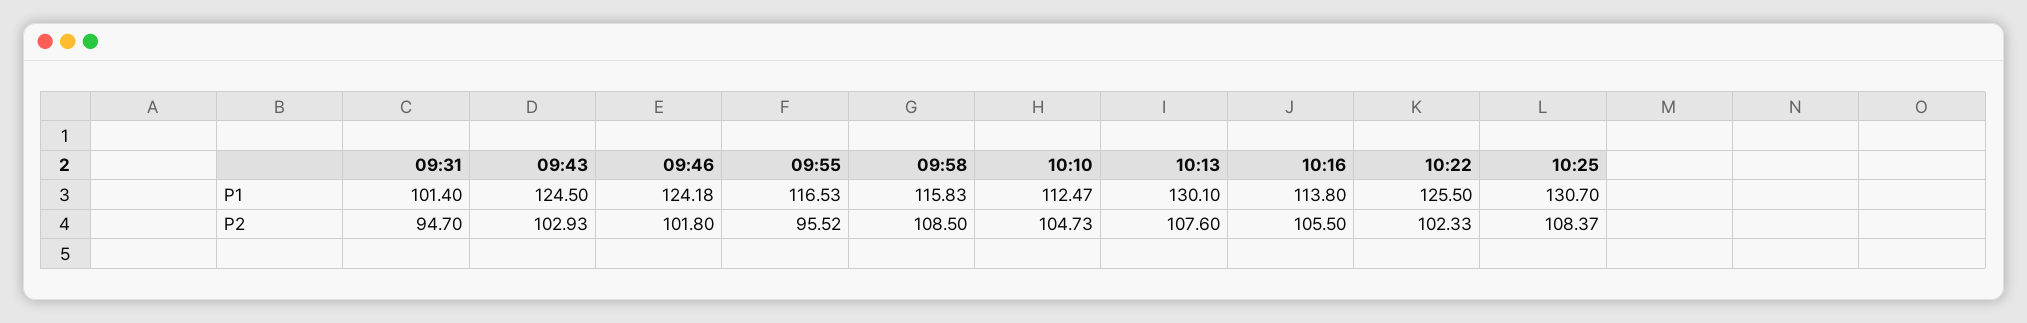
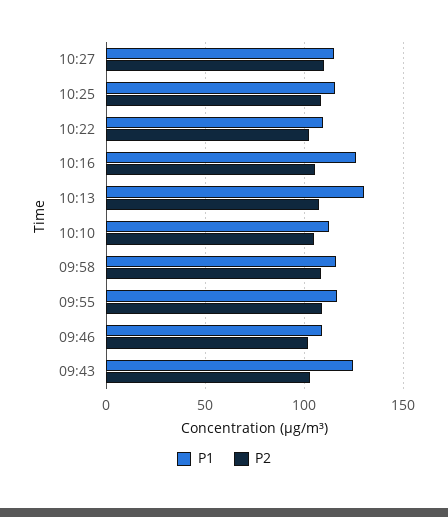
P1, 09:31: 101.4 -> none
P1, 09:46: 124.18 -> 110
P1, 10:16: 113.8 -> 125
P1, 10:22: 125.5 -> 110
P1, 10:25: 130.7 -> 115
P2, 09:31: 94.7 -> none
P2, 09:55: 95.52 -> 110
P1, 10:27: none -> 115
P2, 10:27: none -> 110

